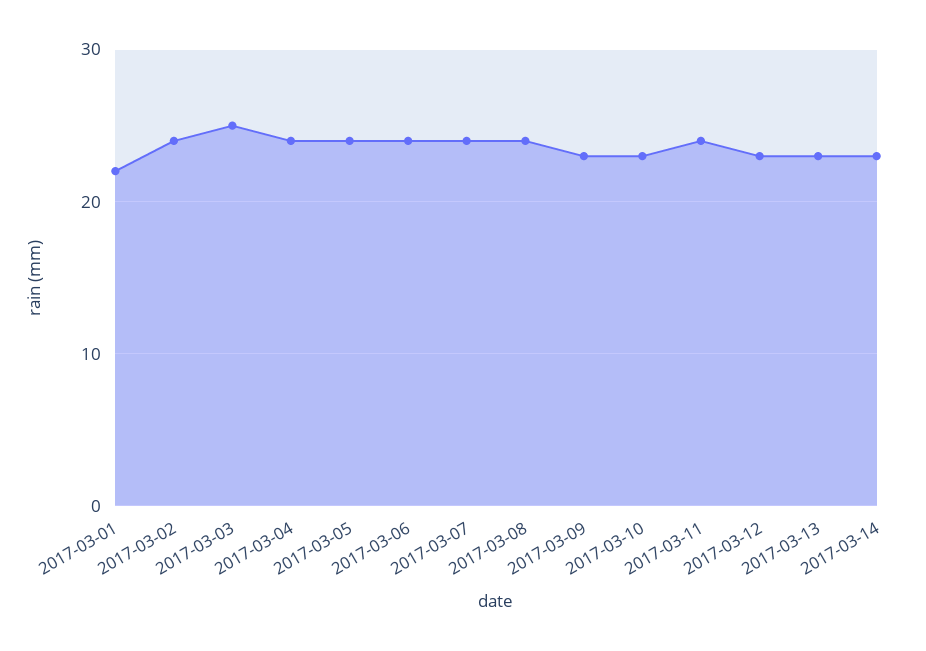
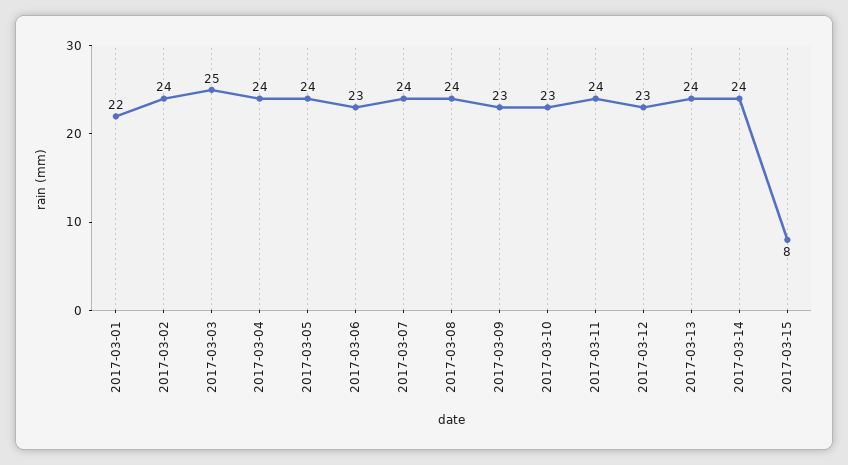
2017-03-06: 24 -> 23
2017-03-13: 23 -> 24
2017-03-14: 23 -> 24
2017-03-15: none -> 8

